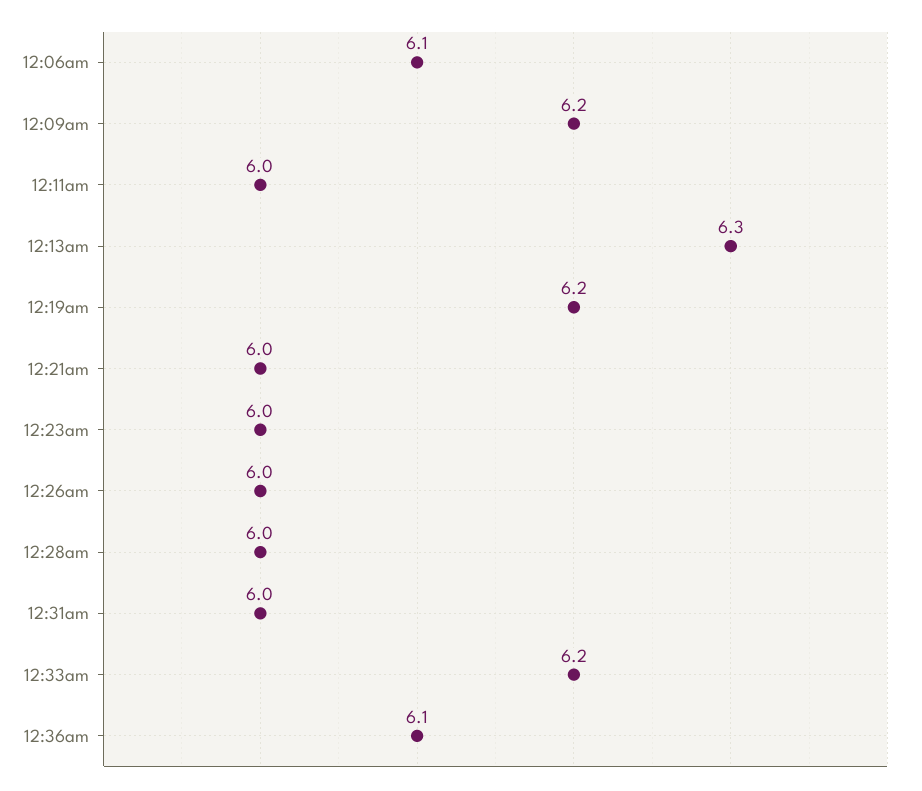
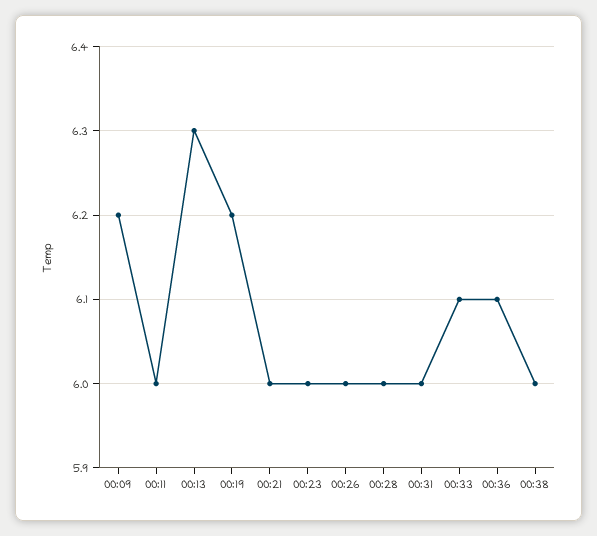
12:06am: 6.1 -> none
12:33am: 6.2 -> 6.1
00:38: none -> 6

